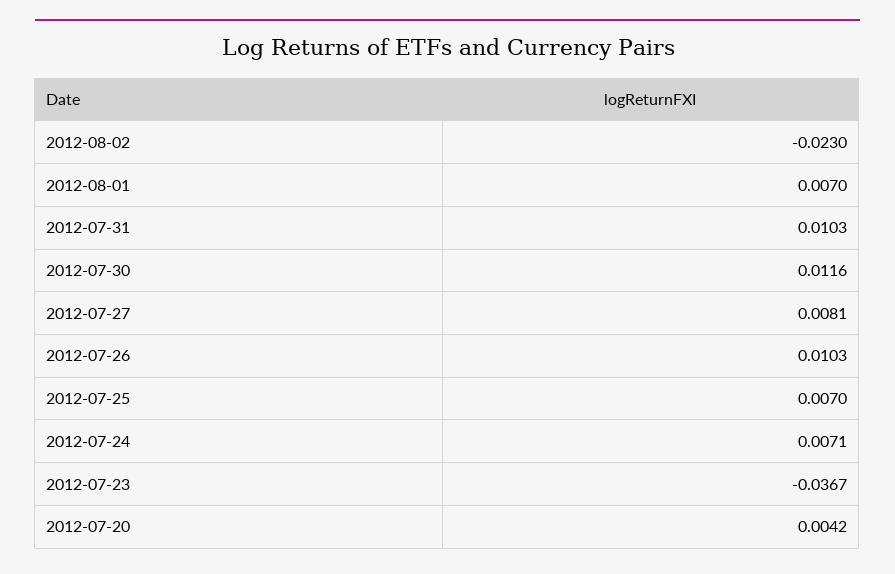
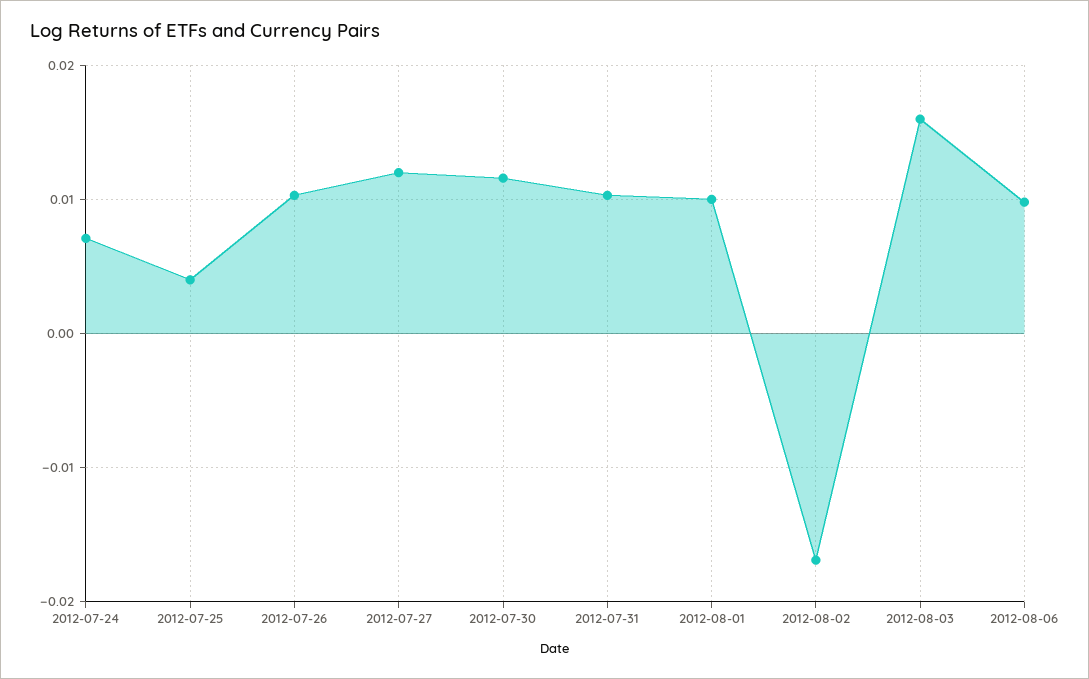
2012-08-02: -0.023 -> -0.017
2012-08-01: 0.007 -> 0.01
2012-07-27: 0.0081 -> 0.012
2012-07-25: 0.007 -> 0.004
2012-07-23: -0.0367 -> none
2012-07-20: 0.0042 -> none
2012-08-03: none -> 0.016
2012-08-06: none -> 0.01

